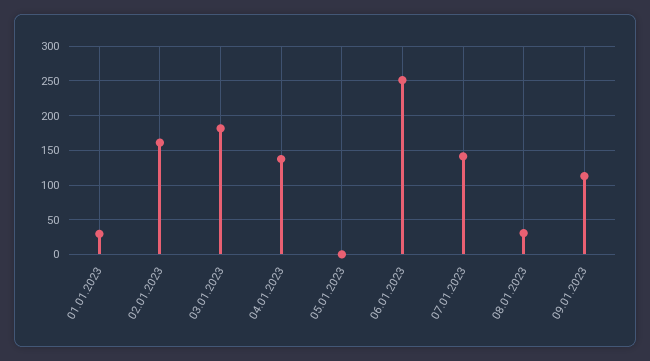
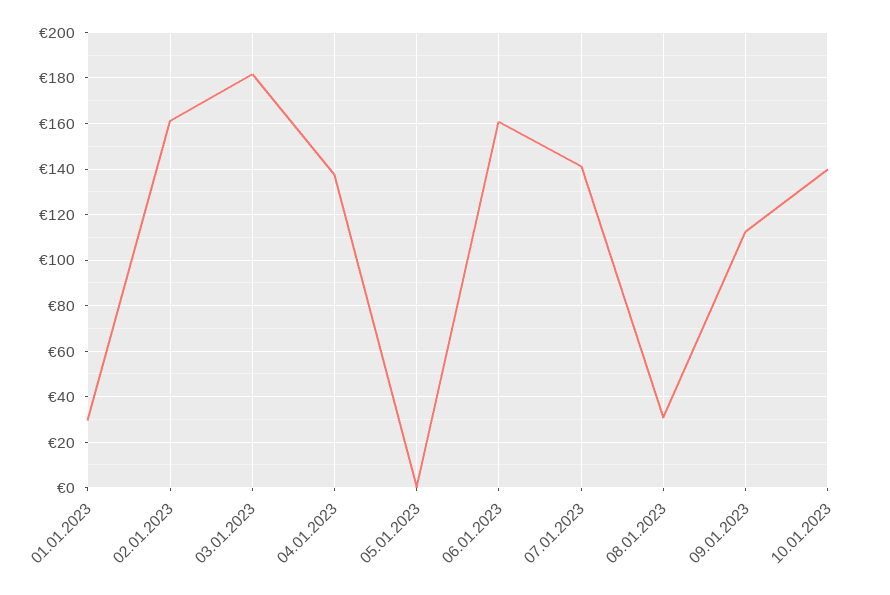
06.01.2023: 250 -> 160
10.01.2023: none -> 140

